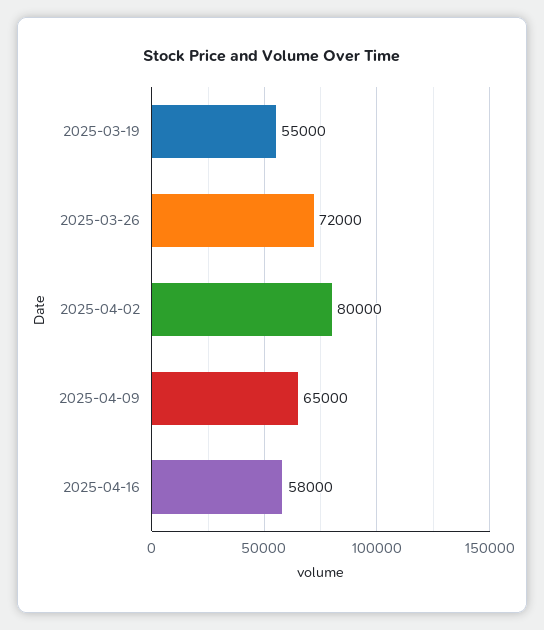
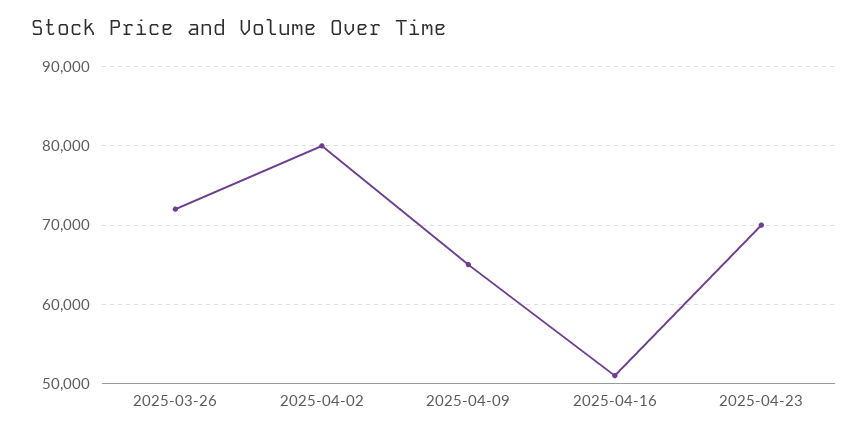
2025-03-19: 55000 -> none
2025-04-16: 58000 -> 51000
2025-04-23: none -> 70000

